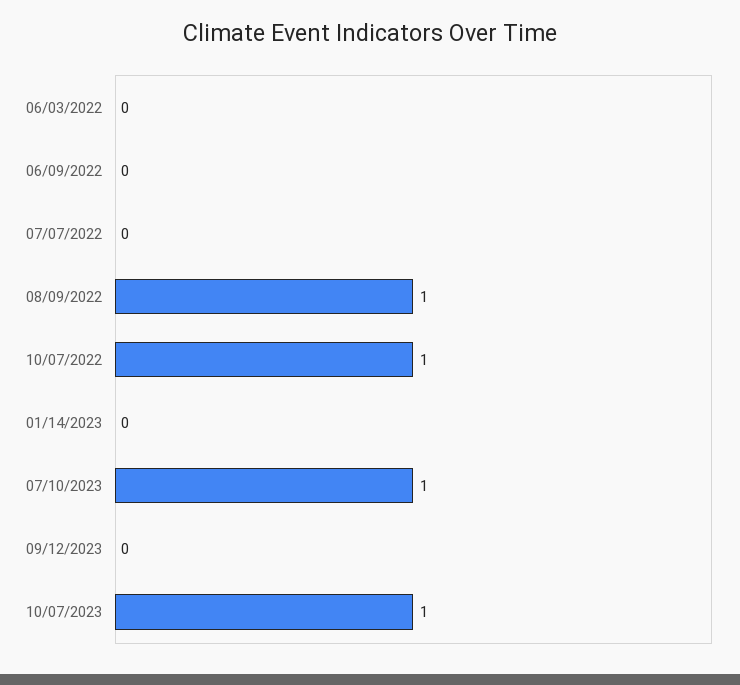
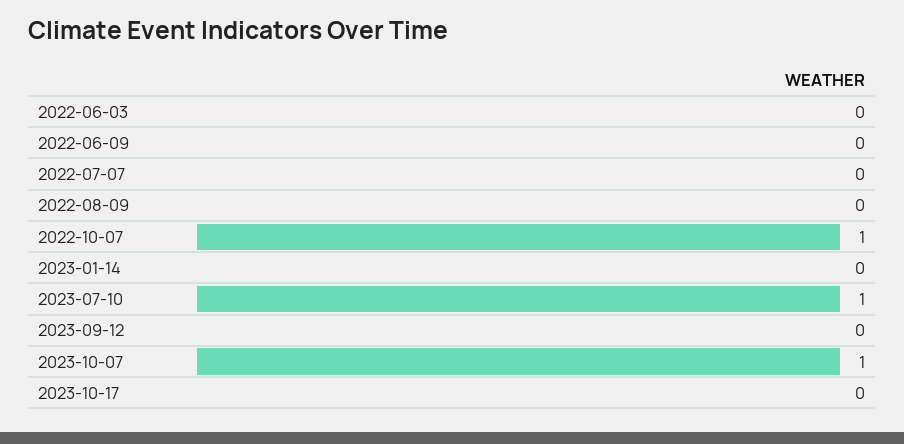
08/09/2022: 1 -> 0
2023-10-17: none -> 0

